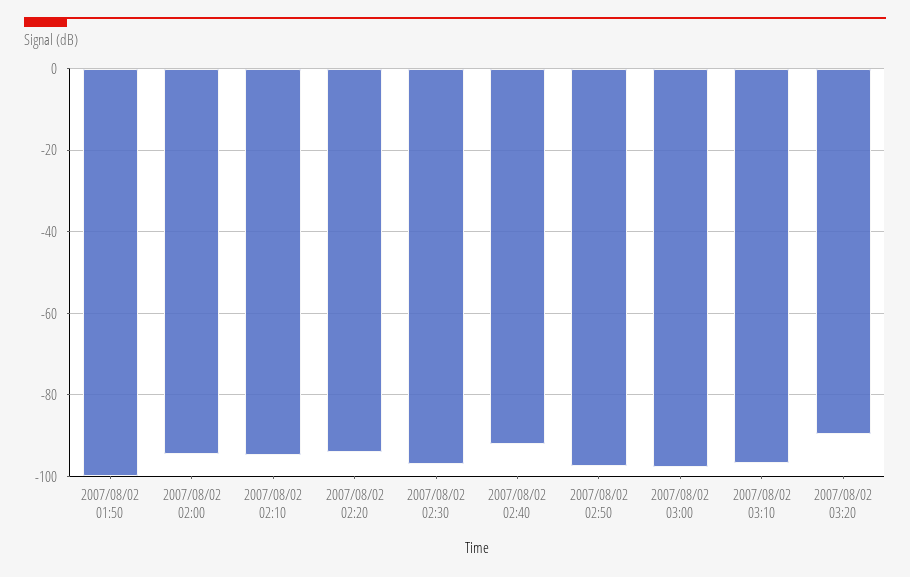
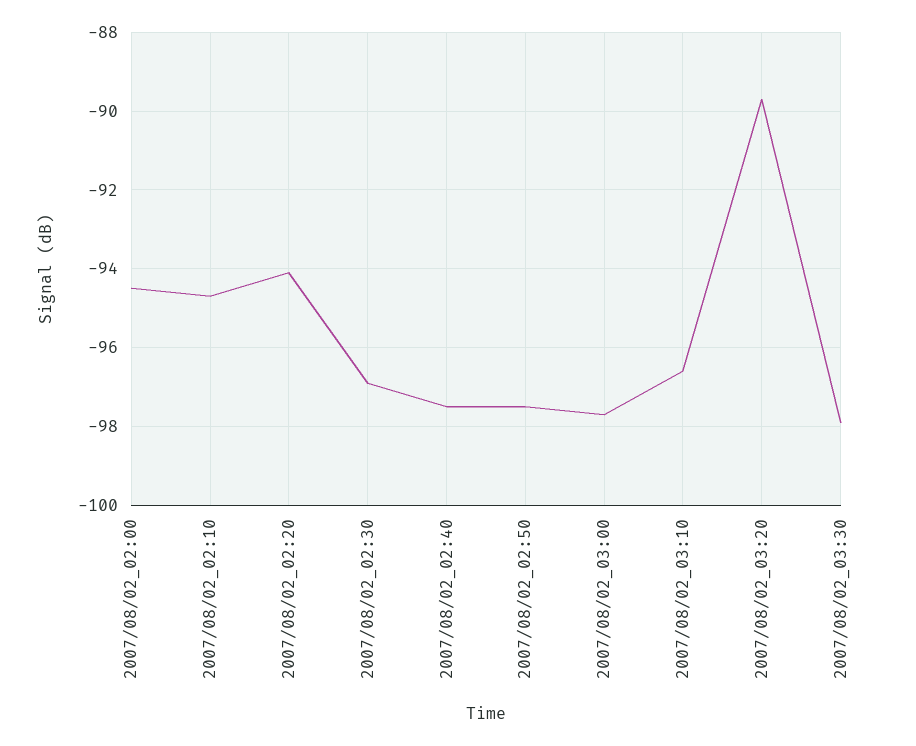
2007/08/02 01:50: -100 -> none
2007/08/02 02:40: -92 -> -97.5
2007/08/02_03:30: none -> -98

